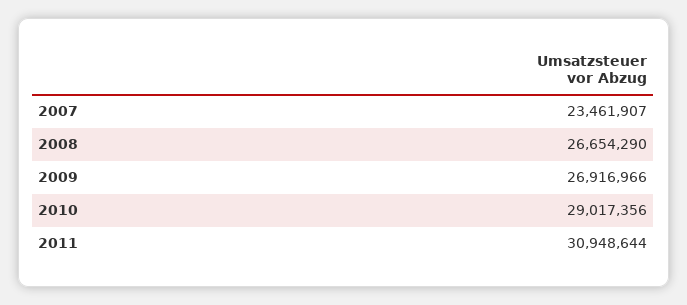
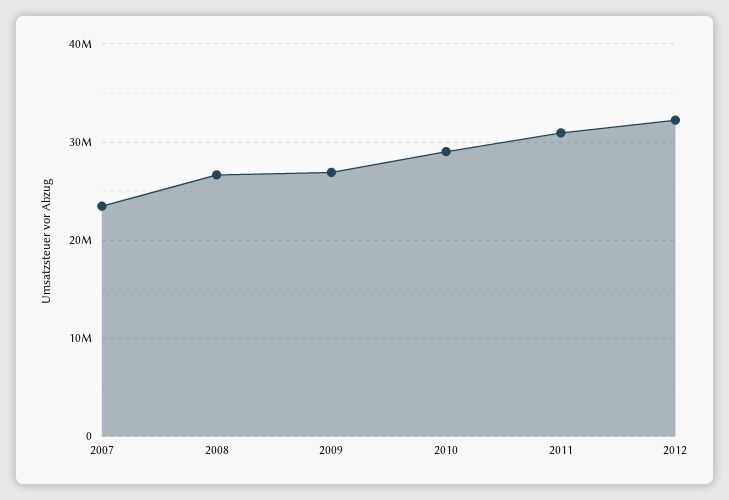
2012: none -> 32000000

